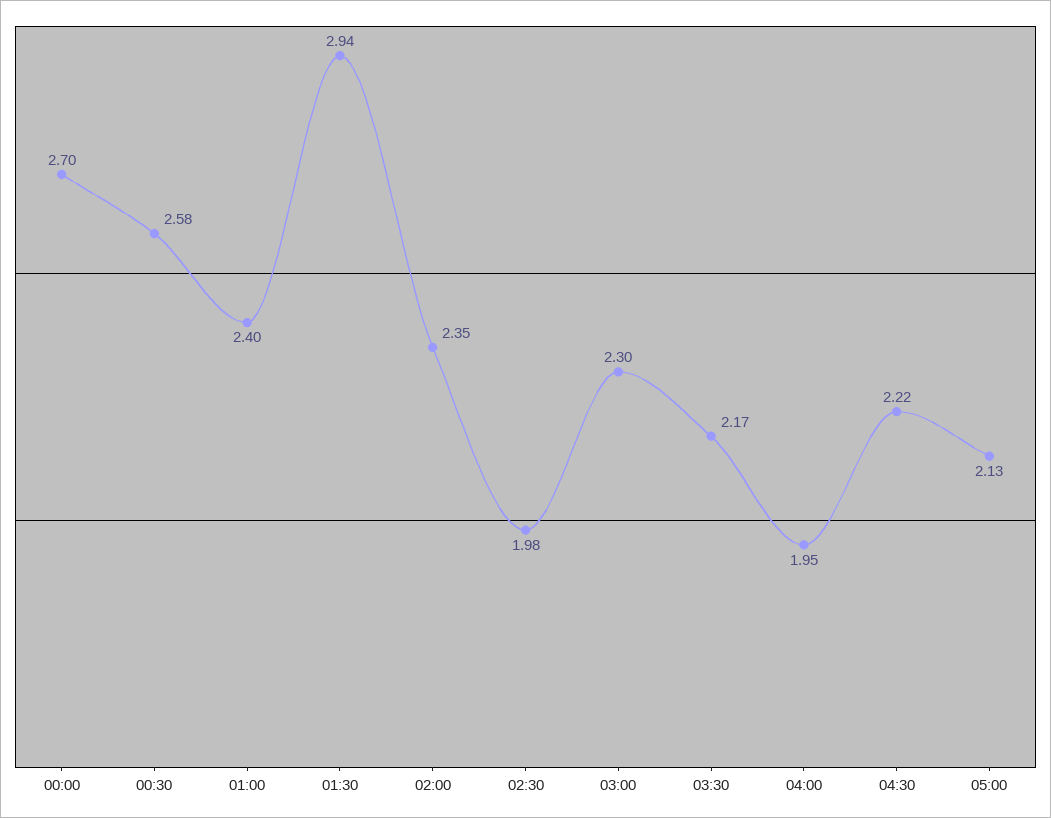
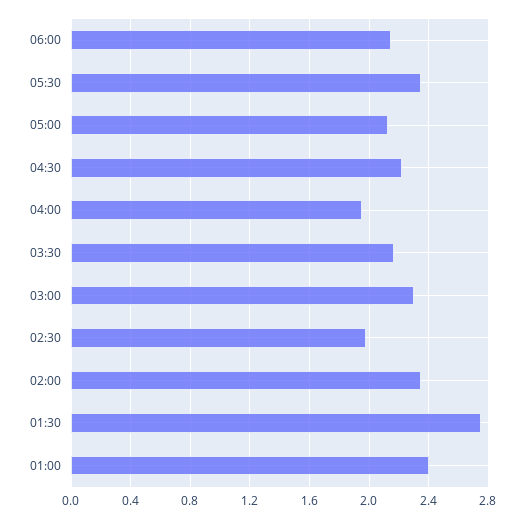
00:00: 2.7 -> none
00:30: 2.58 -> none
01:30: 2.94 -> 2.75
06:00: none -> 2.15
05:30: none -> 2.35

